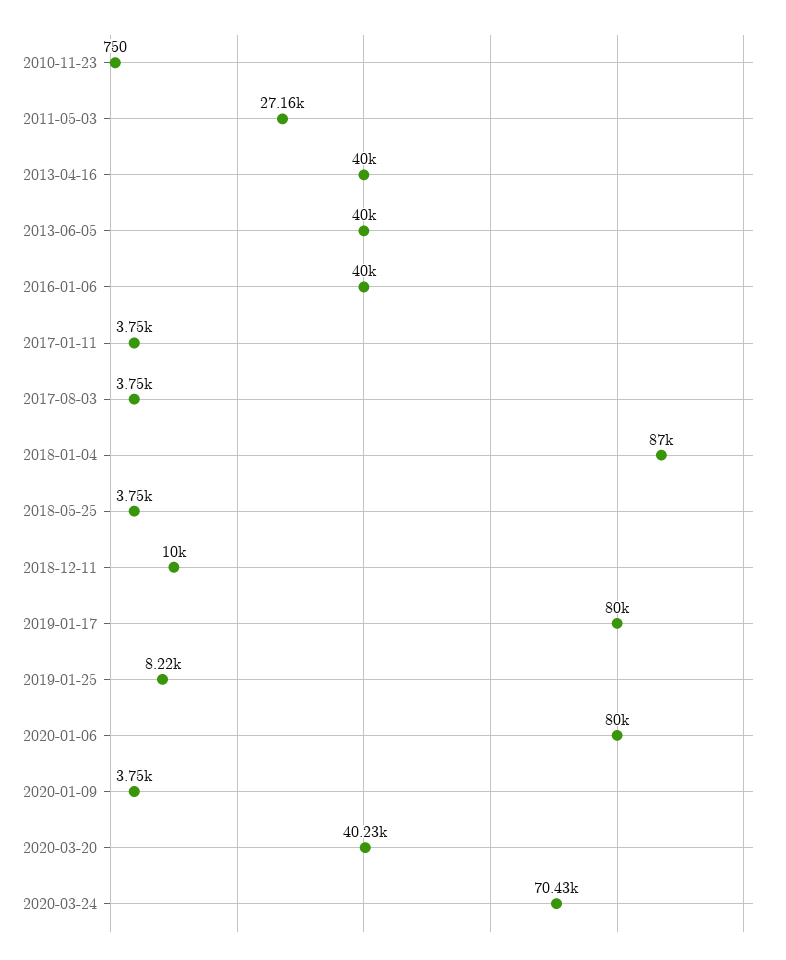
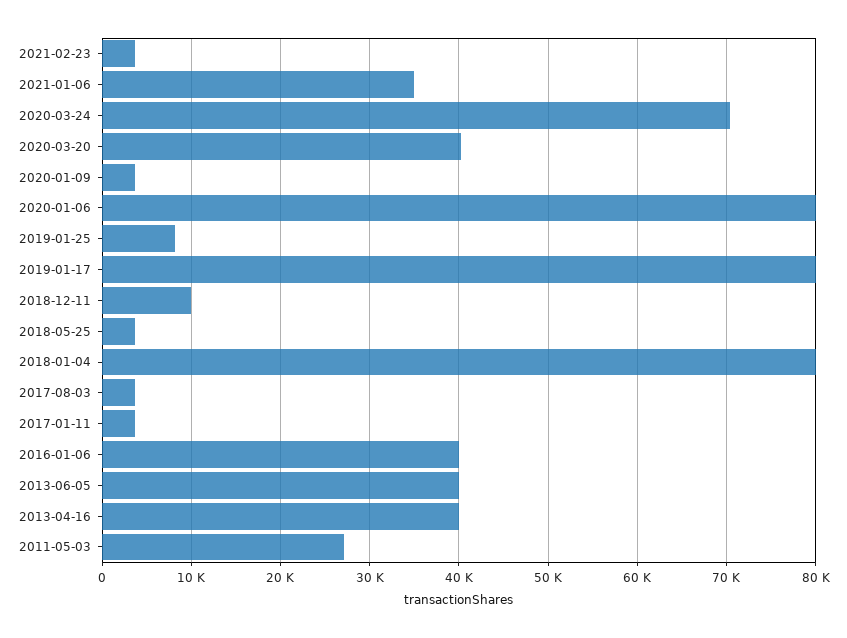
2010-11-23: 750 -> none
2018-01-04: 87000 -> 80000
2021-02-23: none -> 4000
2021-01-06: none -> 35000

